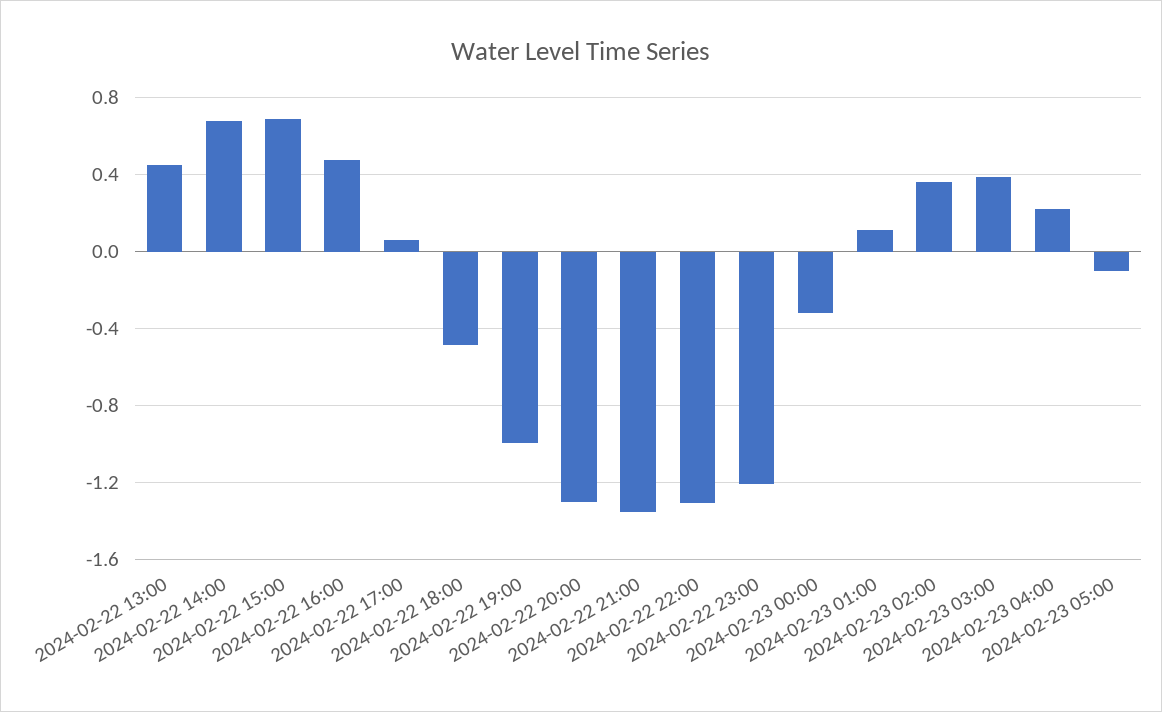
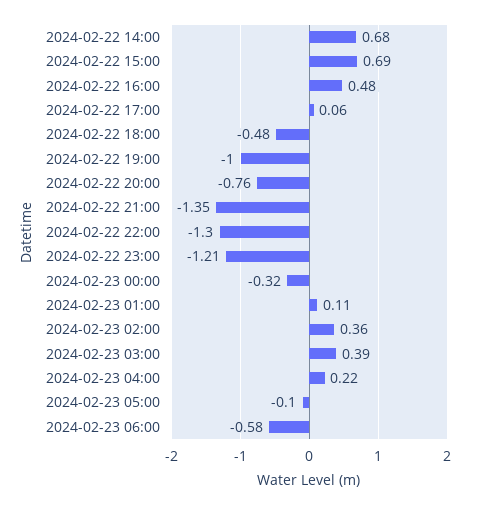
2024-02-22 13:00: 0.45 -> none
2024-02-22 20:00: -1.3 -> -0.76
2024-02-23 06:00: none -> -0.58

